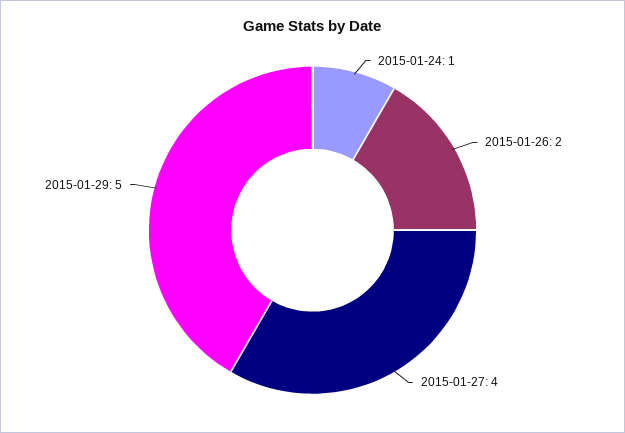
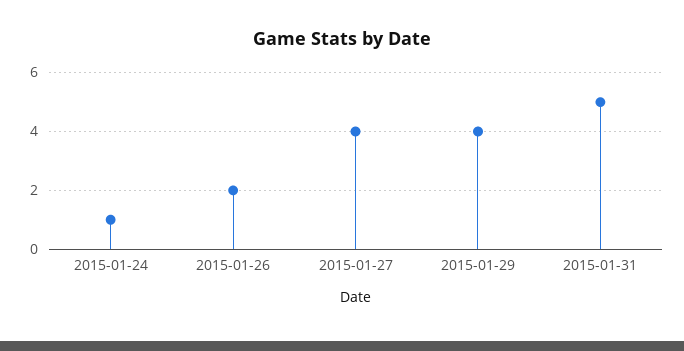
2015-01-29: 5 -> 4
2015-01-31: none -> 5

